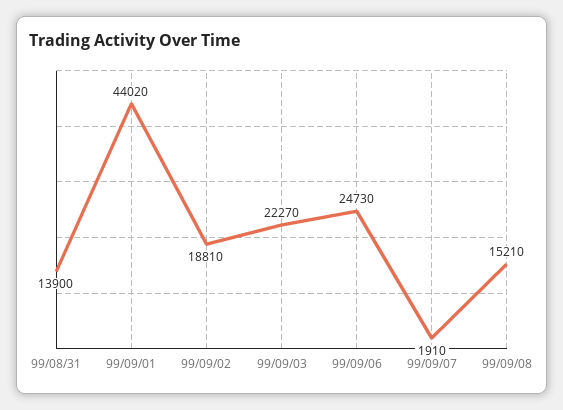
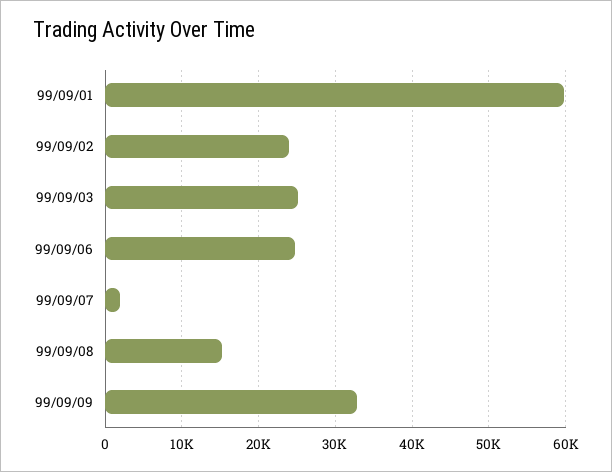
99/08/31: 13900 -> none
99/09/01: 44020 -> 60000
99/09/02: 18810 -> 24000
99/09/03: 22270 -> 25000
99/09/09: none -> 33000

